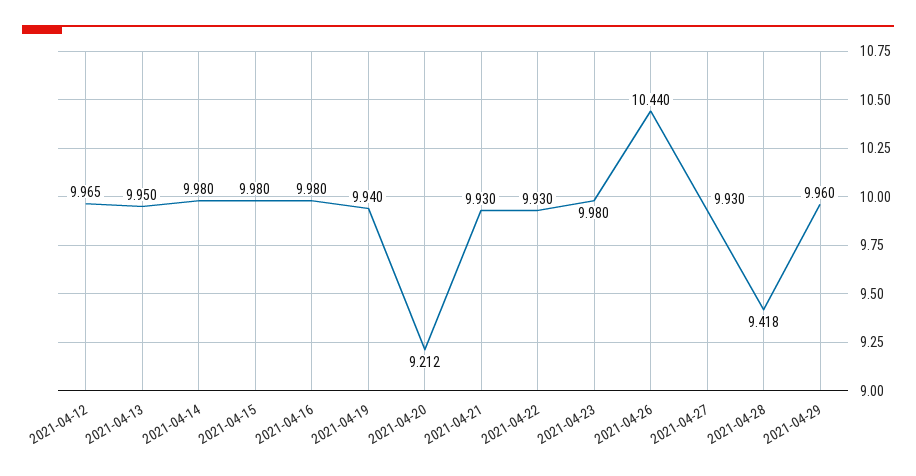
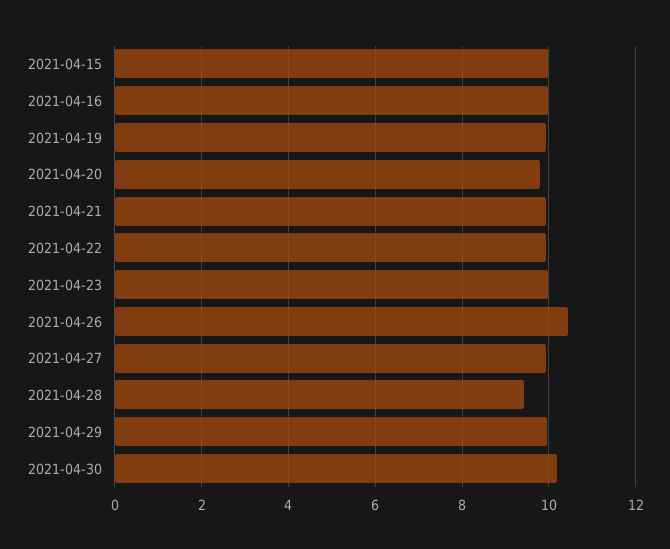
2021-04-12: 9.965 -> none
2021-04-13: 9.95 -> none
2021-04-14: 9.98 -> none
2021-04-20: 9.212 -> 9.8
2021-04-30: none -> 10.2

